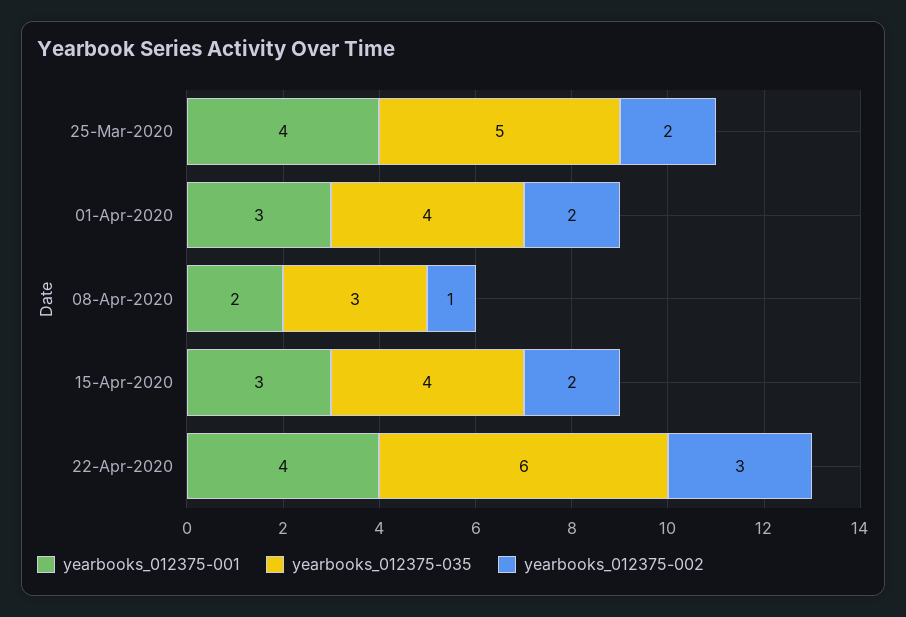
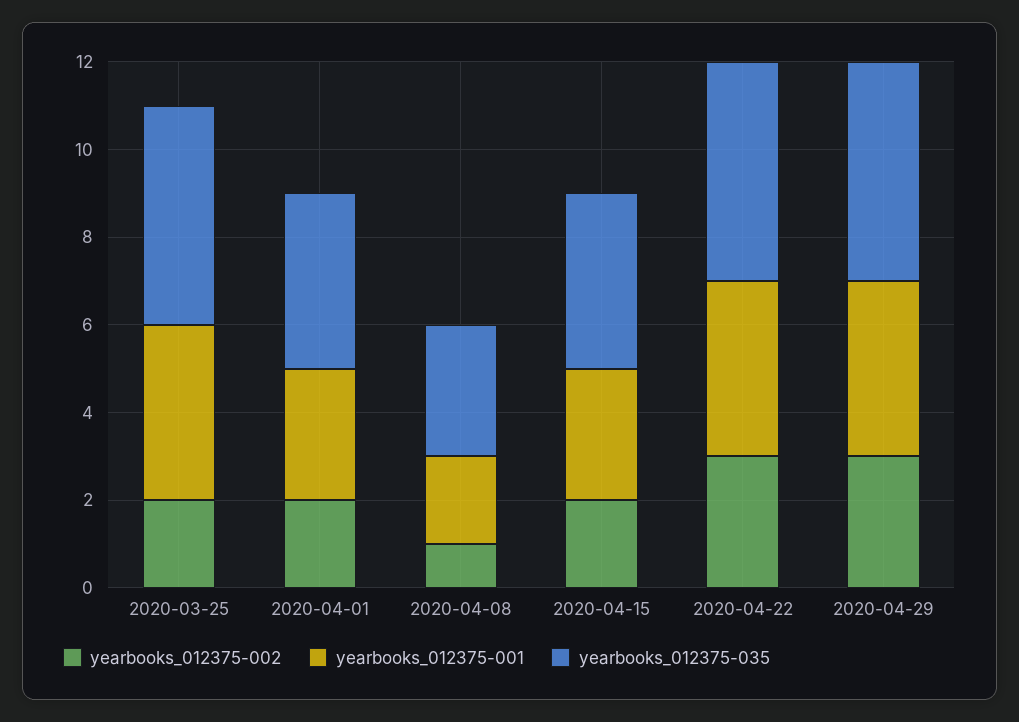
yearbooks_012375-035, 22-Apr-2020: 6 -> 5
yearbooks_012375-002, 2020-04-29: none -> 3
yearbooks_012375-001, 2020-04-29: none -> 4
yearbooks_012375-035, 2020-04-29: none -> 5

